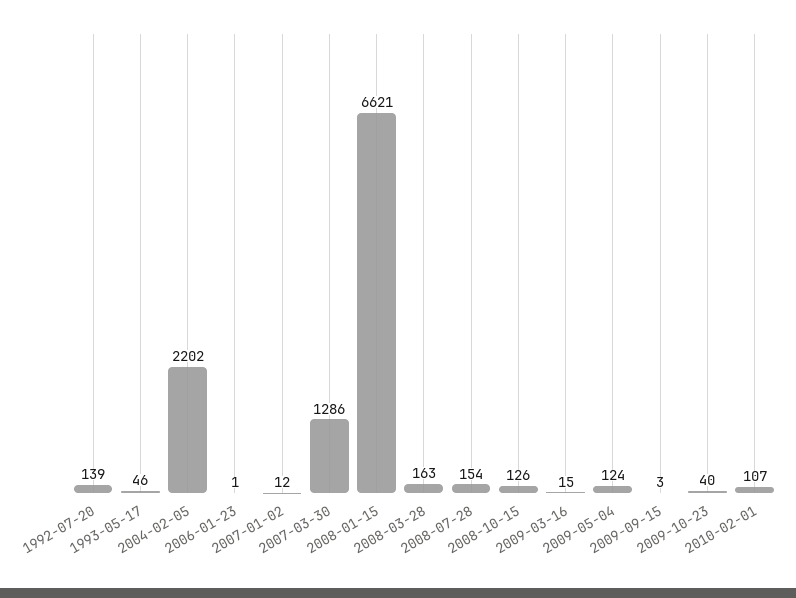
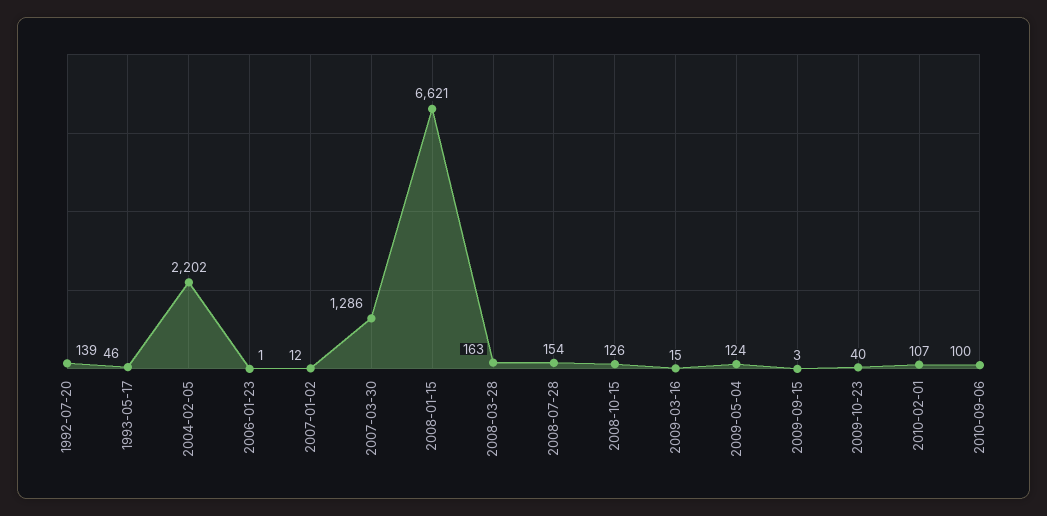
2010-09-06: none -> 100

